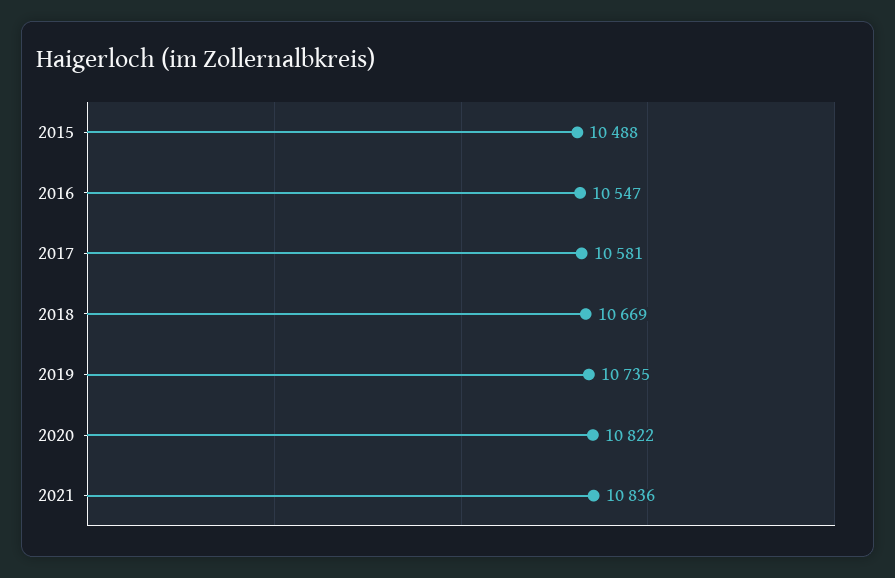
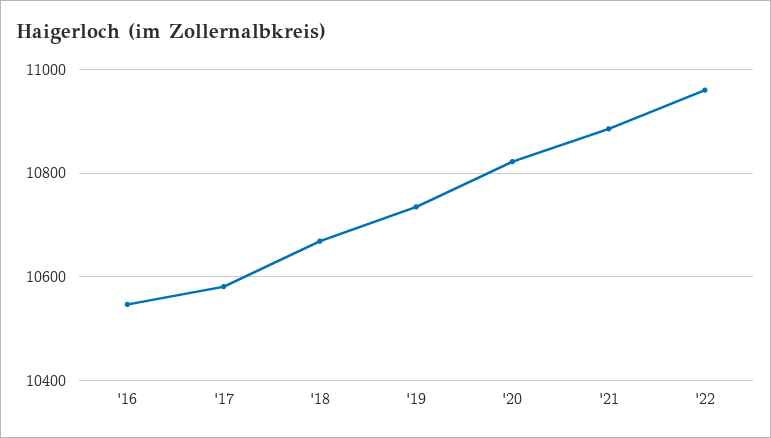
2015: 10488 -> none
2021: 10836 -> 10880
'22: none -> 10960

